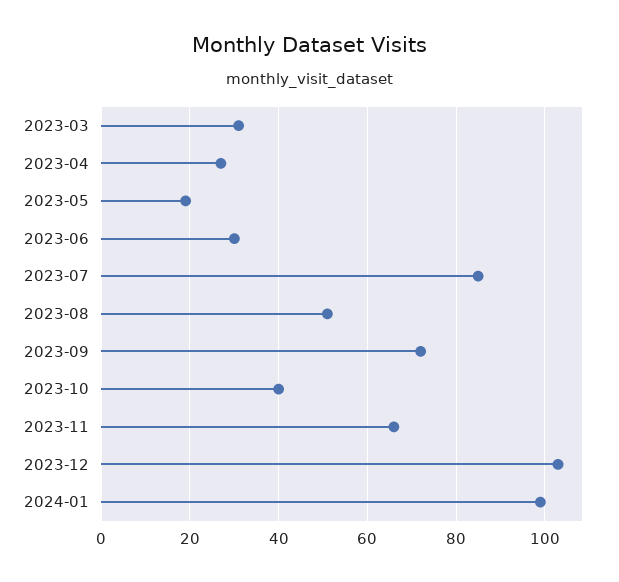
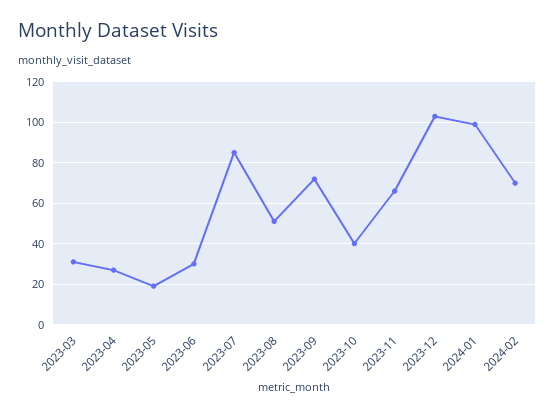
2024-02: none -> 70

